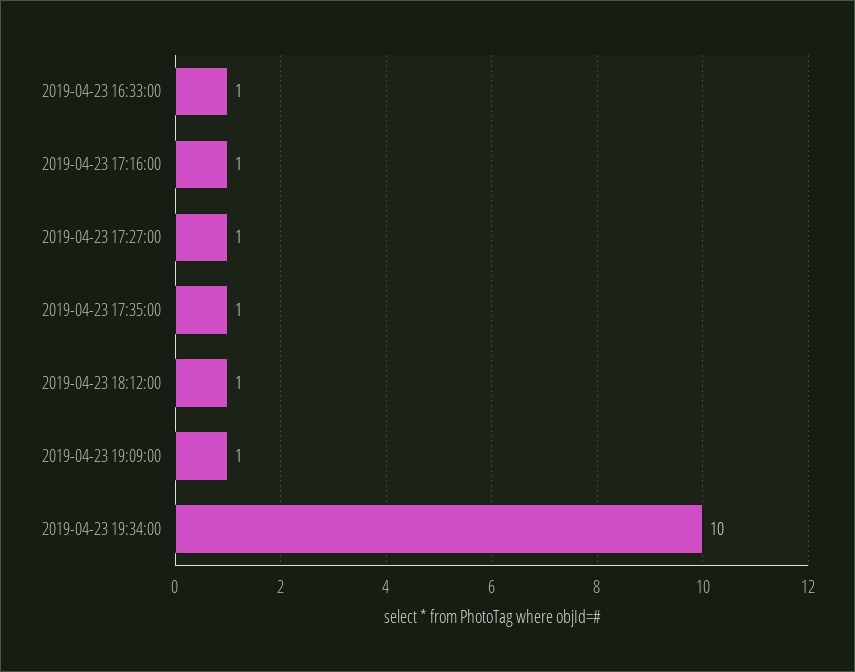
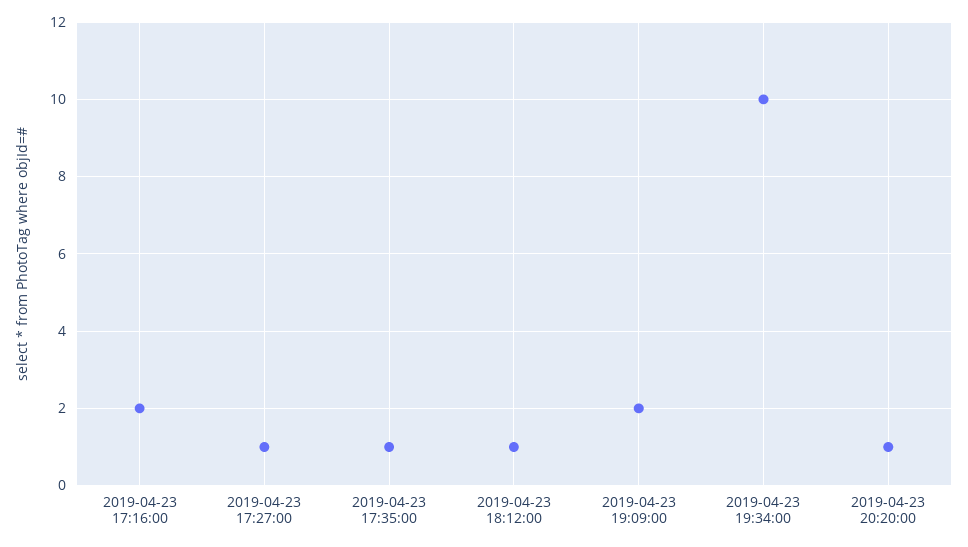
2019-04-23 16:33:00: 1 -> none
2019-04-23 17:16:00: 1 -> 2
2019-04-23 19:09:00: 1 -> 2
2019-04-23 20:20:00: none -> 1

